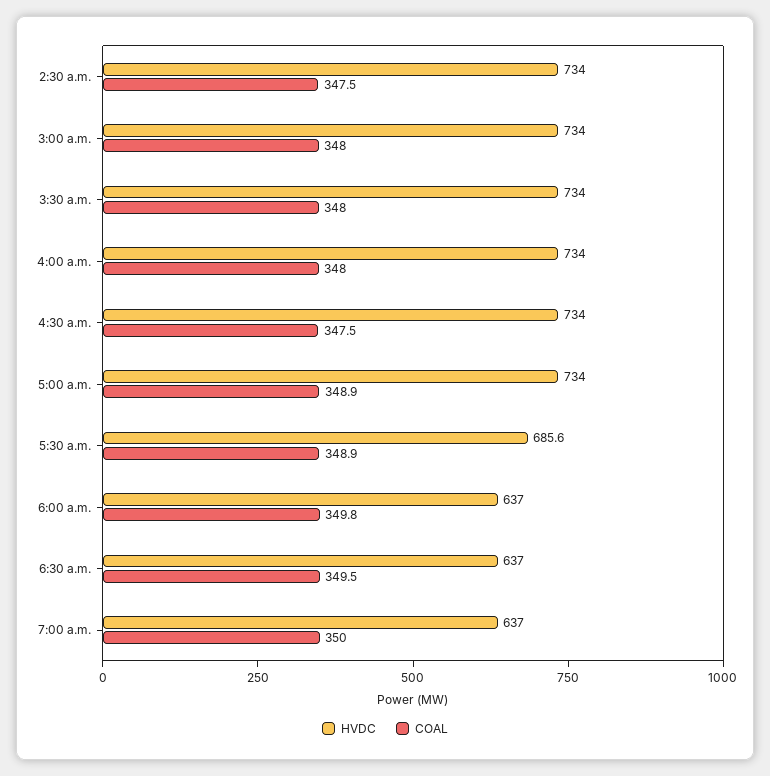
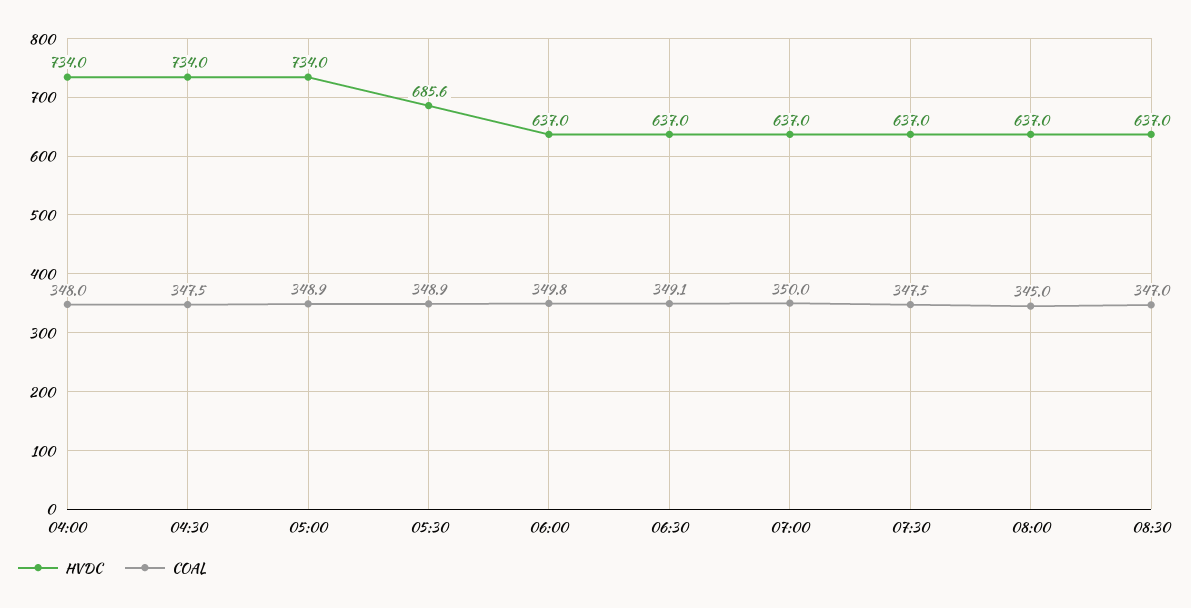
HVDC, 2:30 a.m.: 734 -> none
COAL, 2:30 a.m.: 347.5 -> none
HVDC, 3:00 a.m.: 734 -> none
COAL, 3:00 a.m.: 348 -> none
HVDC, 3:30 a.m.: 734 -> none
COAL, 3:30 a.m.: 348 -> none
COAL, 6:30 a.m.: 349.5 -> 349.1
HVDC, 07:30: none -> 637
COAL, 07:30: none -> 347.5
HVDC, 08:00: none -> 637
COAL, 08:00: none -> 345
HVDC, 08:30: none -> 637
COAL, 08:30: none -> 347

